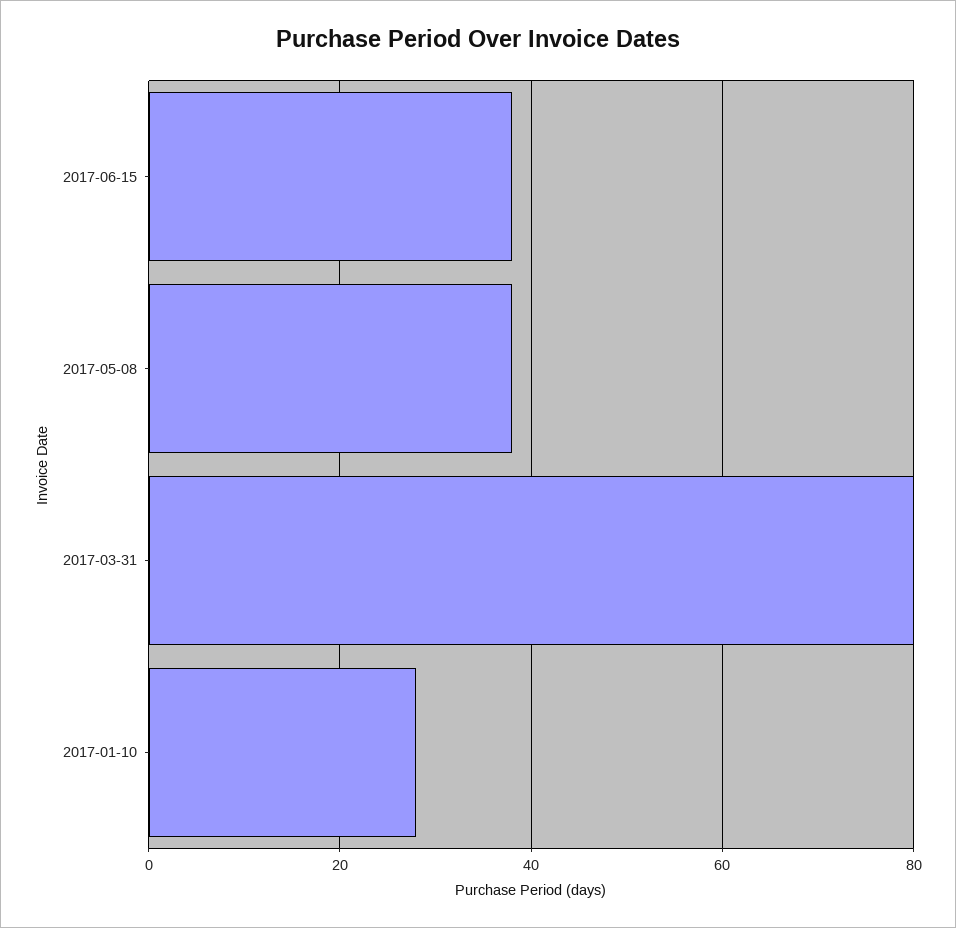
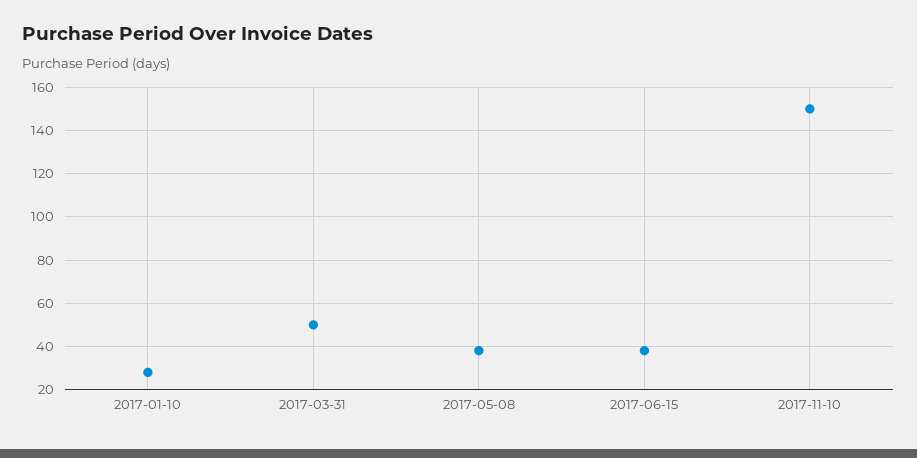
2017-03-31: 80 -> 50
2017-11-10: none -> 150

